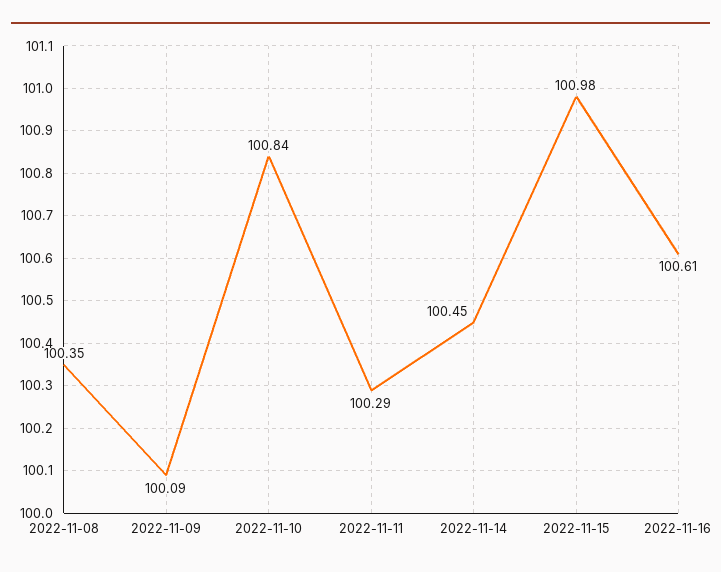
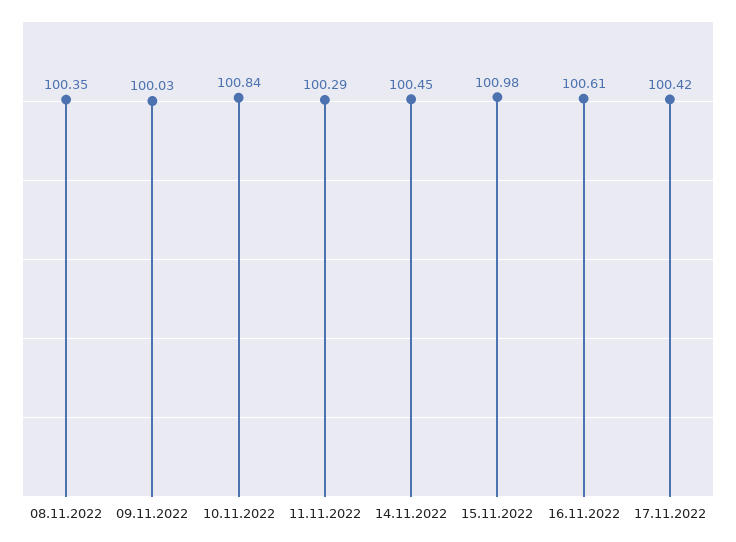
2022-11-09: 100.09 -> 100.03
17.11.2022: none -> 100.42

